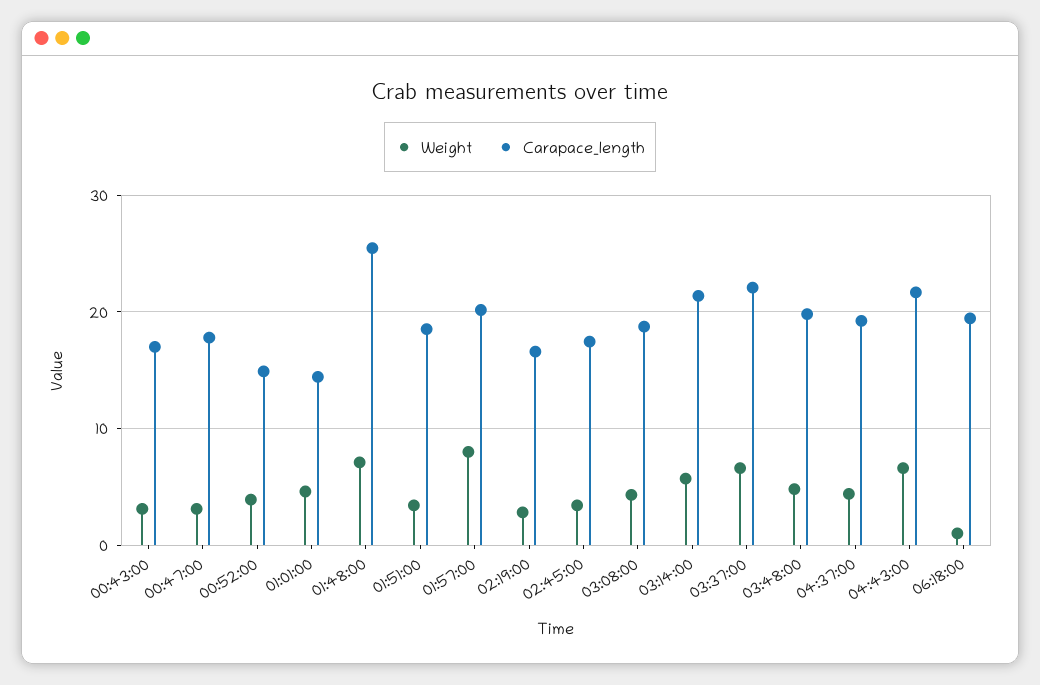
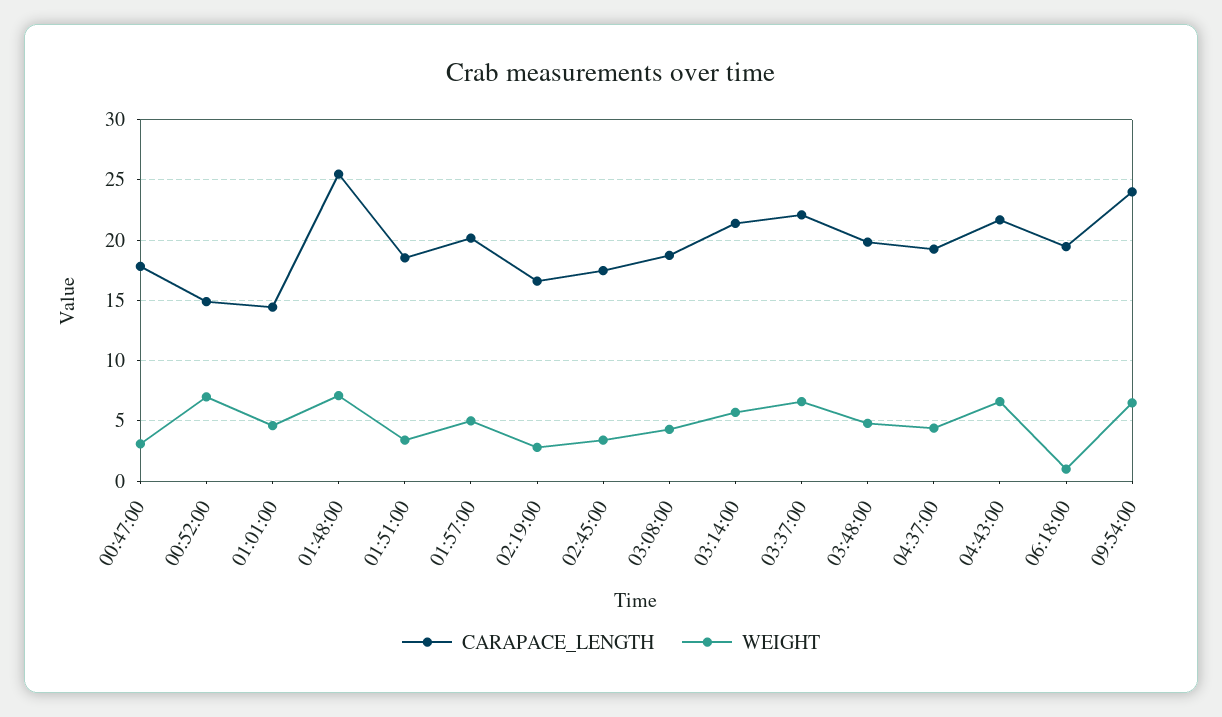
Weight, 00:43:00: 3 -> none
Carapace_length, 00:43:00: 17 -> none
Weight, 00:52:00: 4 -> 7
Weight, 01:57:00: 8 -> 5
Carapace_length, 09:54:00: none -> 24
Weight, 09:54:00: none -> 6.5

